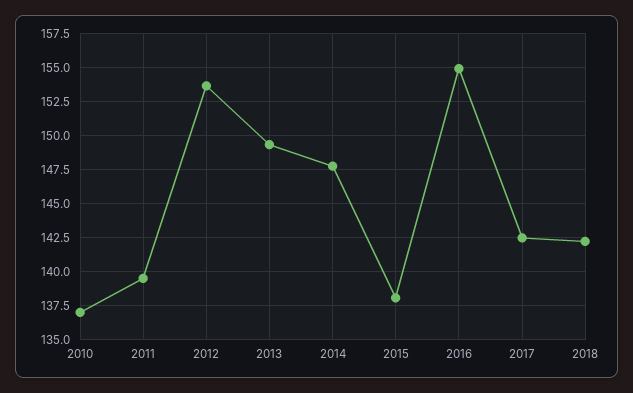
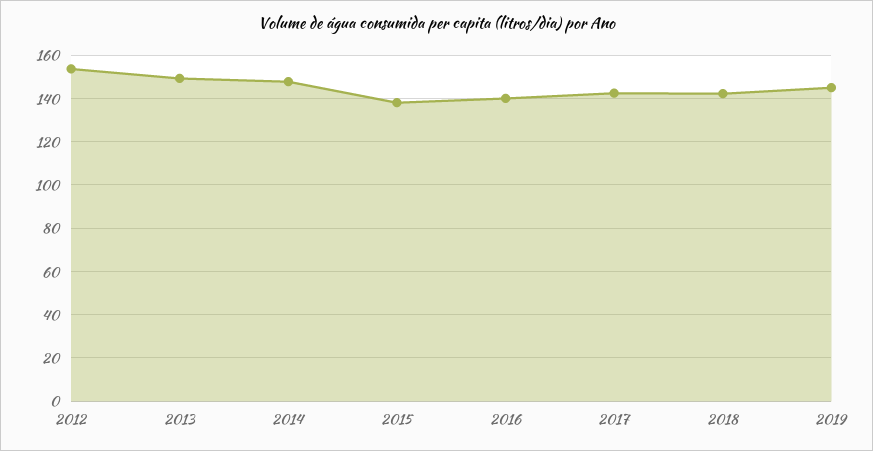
2010: 137 -> none
2011: 139.5 -> none
2016: 155 -> 140
2019: none -> 145

